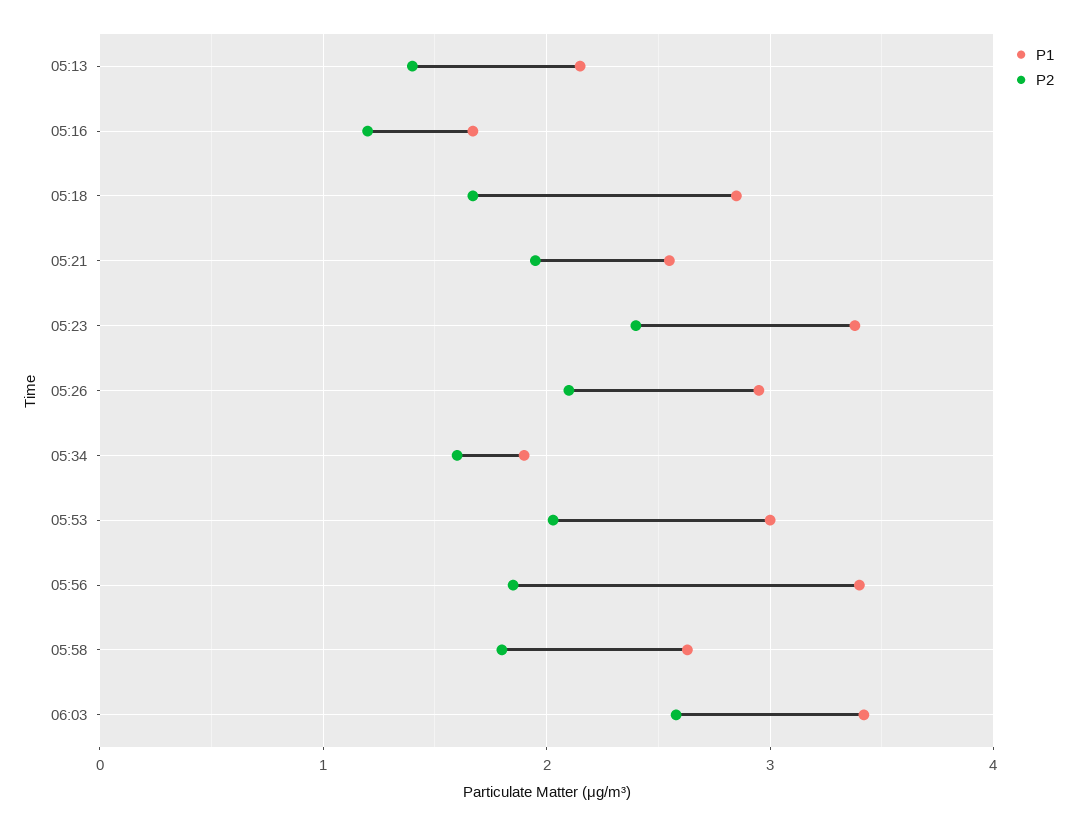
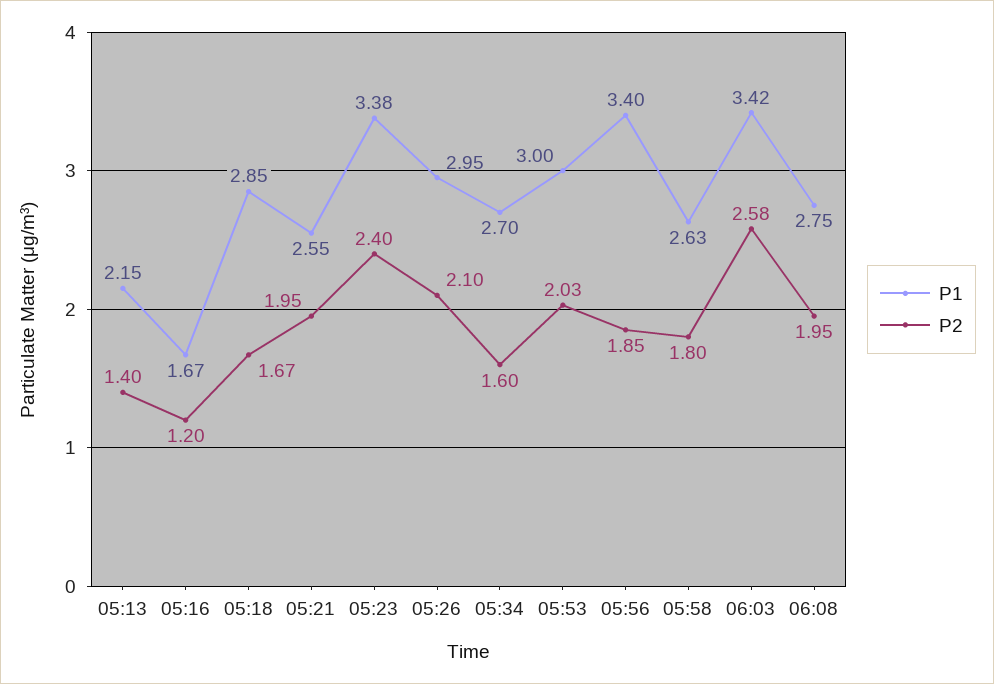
P1, 05:34: 1.9 -> 2.7
P1, 06:08: none -> 2.75
P2, 06:08: none -> 1.95

